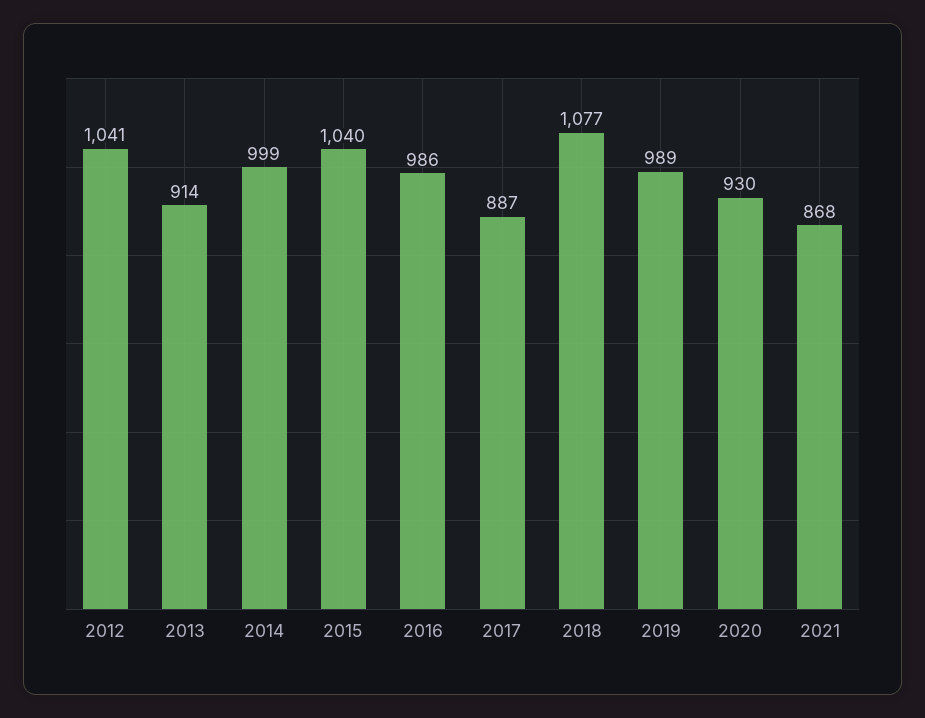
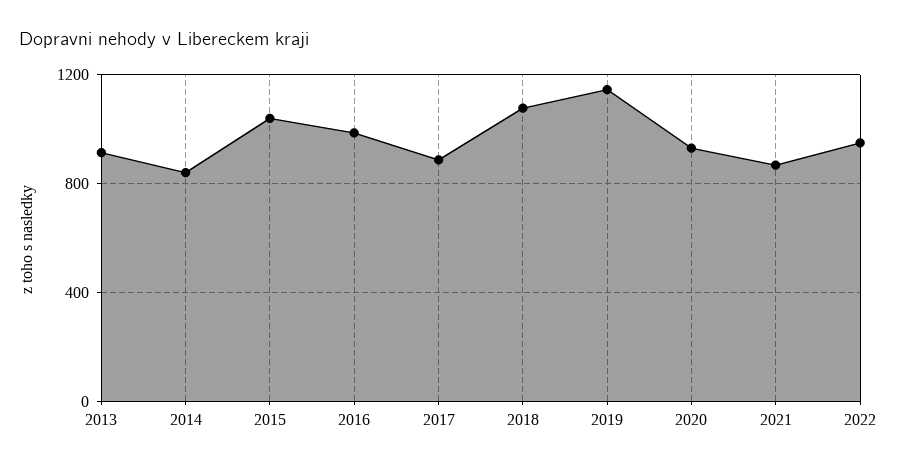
2012: 1041 -> none
2014: 999 -> 850
2019: 989 -> 1150
2022: none -> 950

